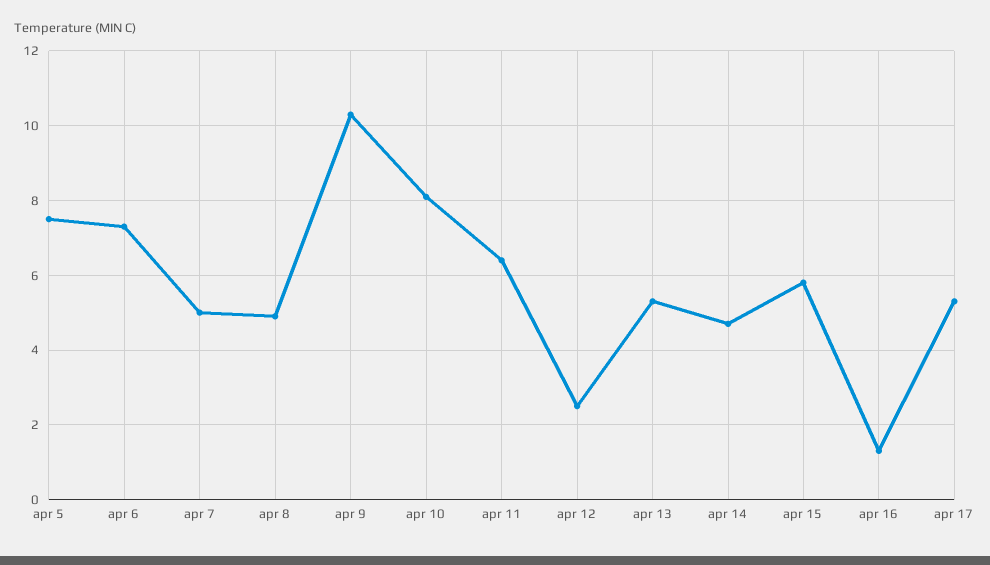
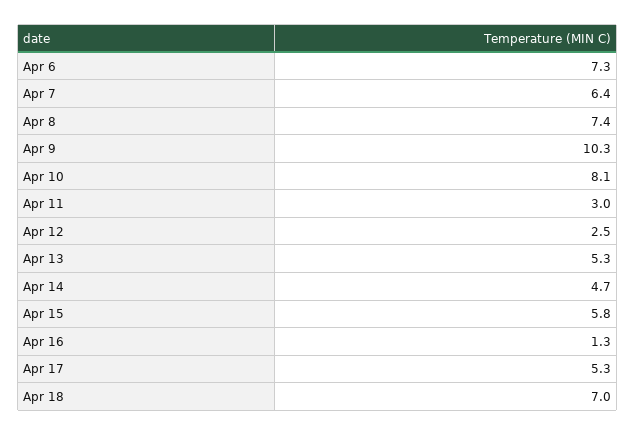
apr 5: 7.5 -> none
apr 7: 5 -> 6.4
apr 8: 5 -> 7.4
apr 11: 6.5 -> 3
Apr 18: none -> 7

